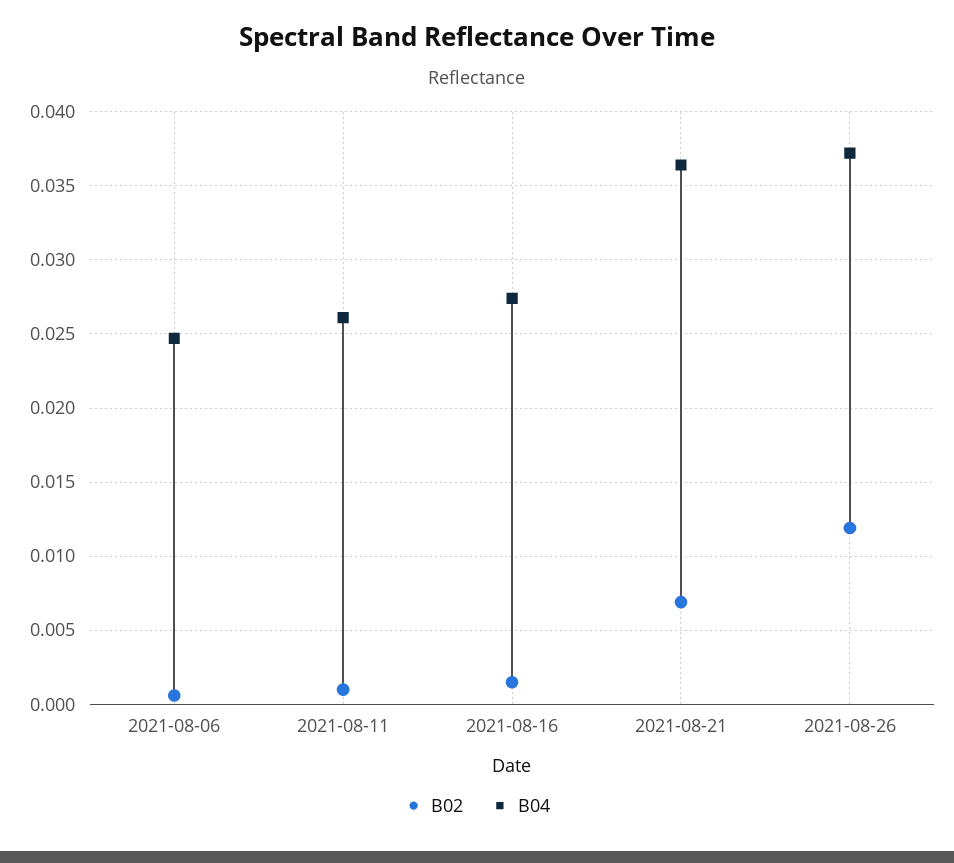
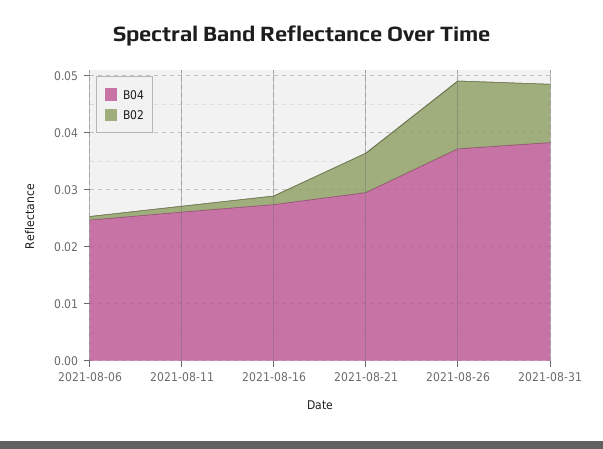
B04, 2021-08-21: 0.0365 -> 0.03
B04, 2021-08-31: none -> 0.038
B02, 2021-08-31: none -> 0.01

